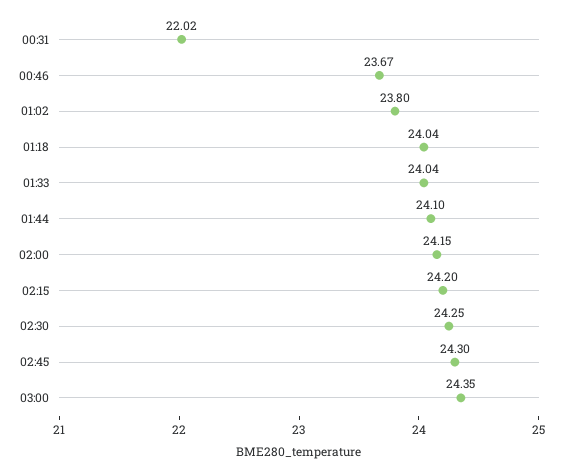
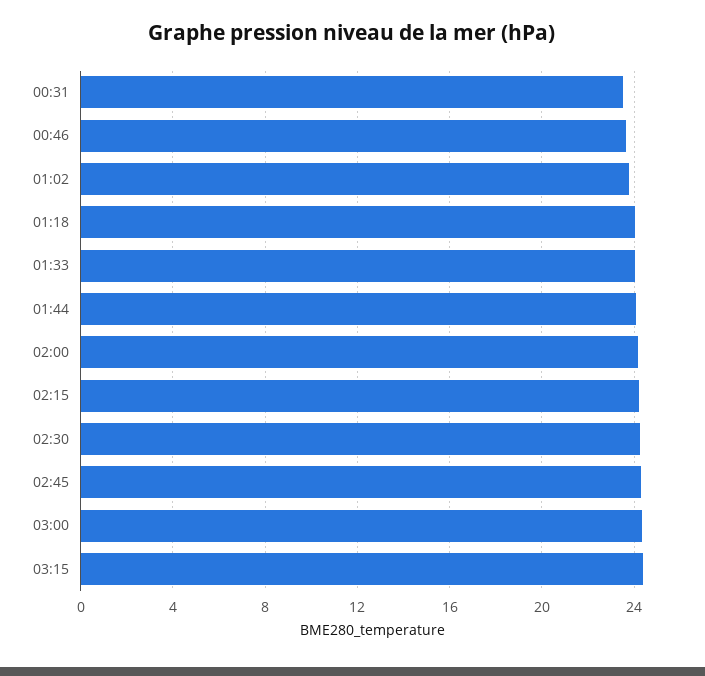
00:31: 22.02 -> 23.5
03:15: none -> 24.5

